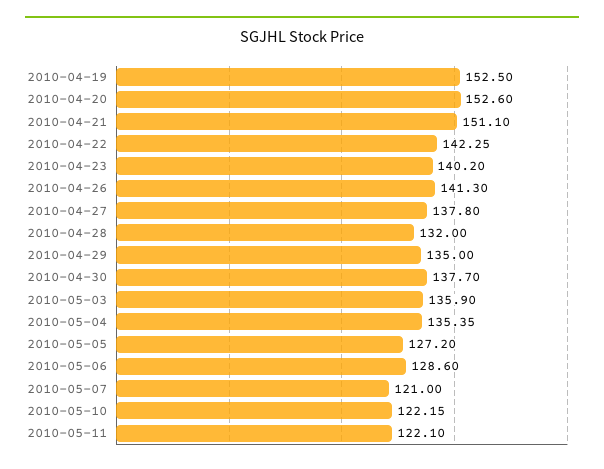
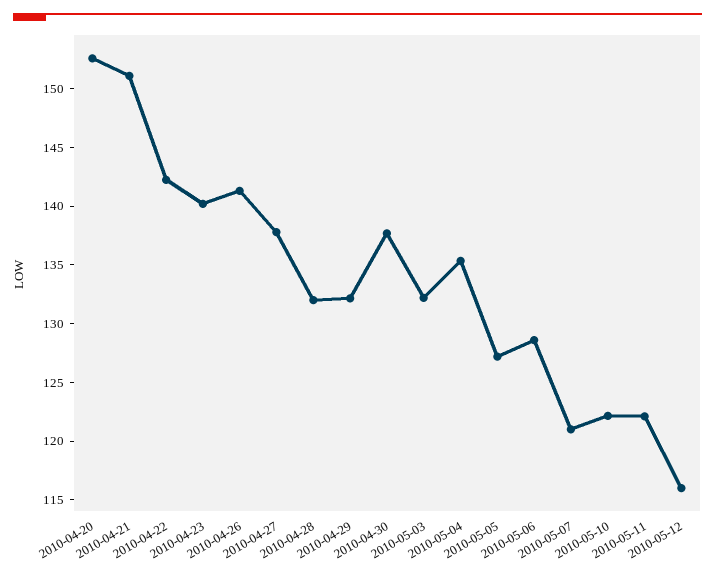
2010-04-19: 152.5 -> none
2010-04-29: 135 -> 132
2010-05-03: 135.9 -> 132
2010-05-12: none -> 116

